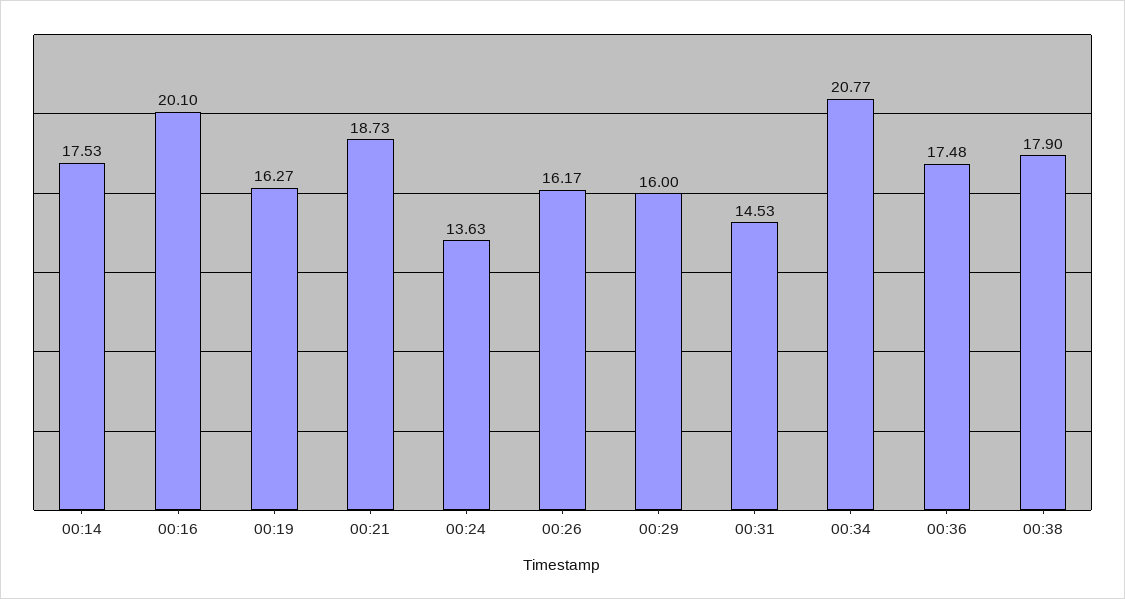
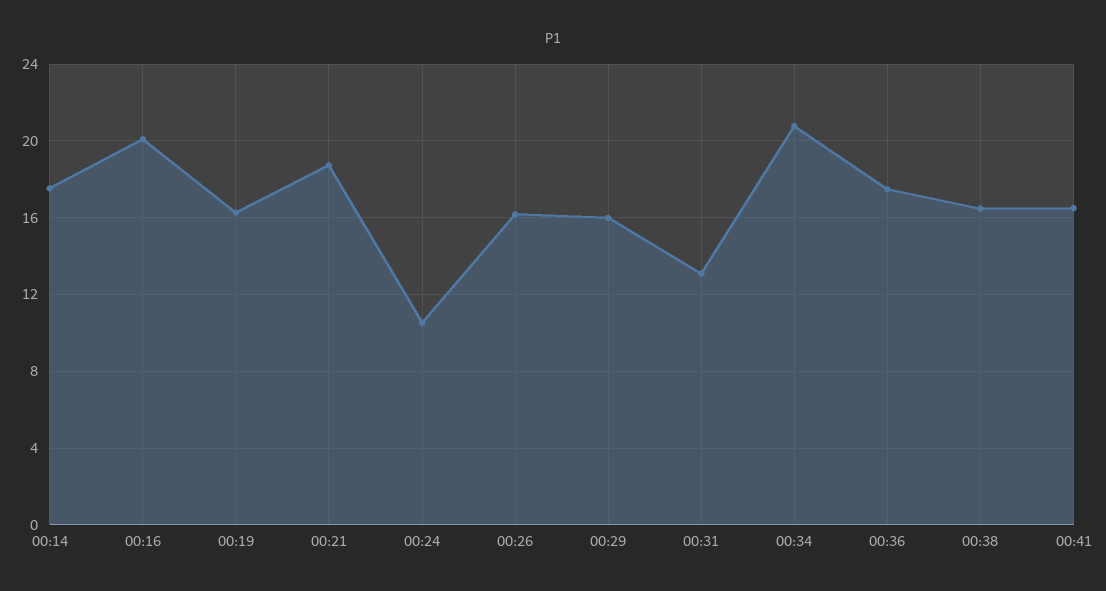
00:24: 13.63 -> 10.5
00:31: 14.53 -> 13
00:38: 17.9 -> 16.5
00:41: none -> 16.5

